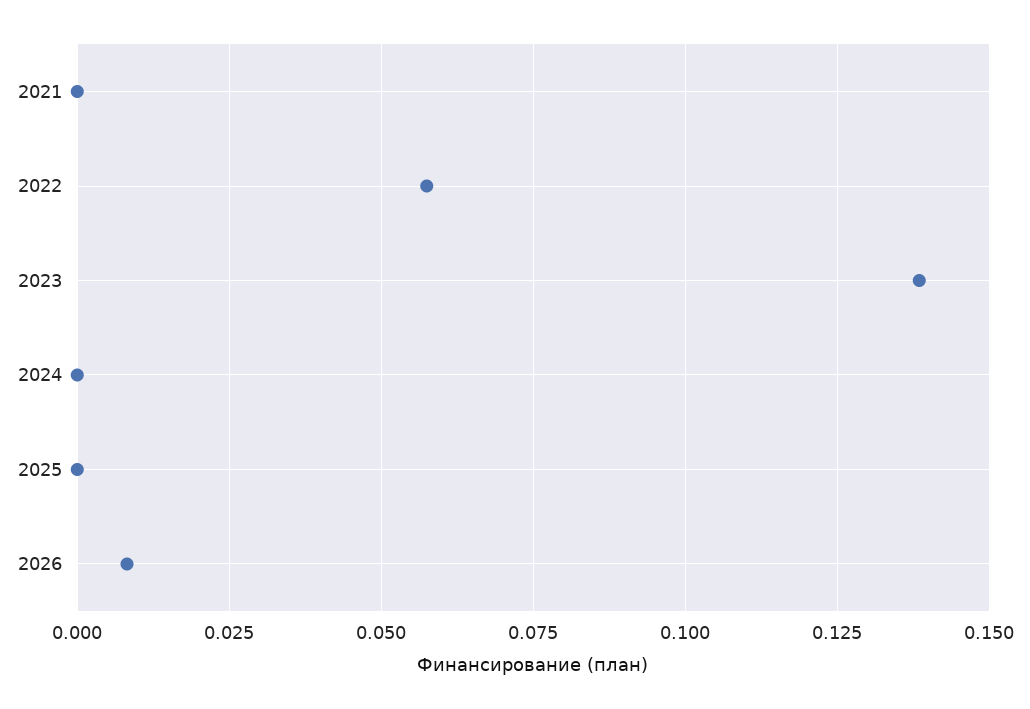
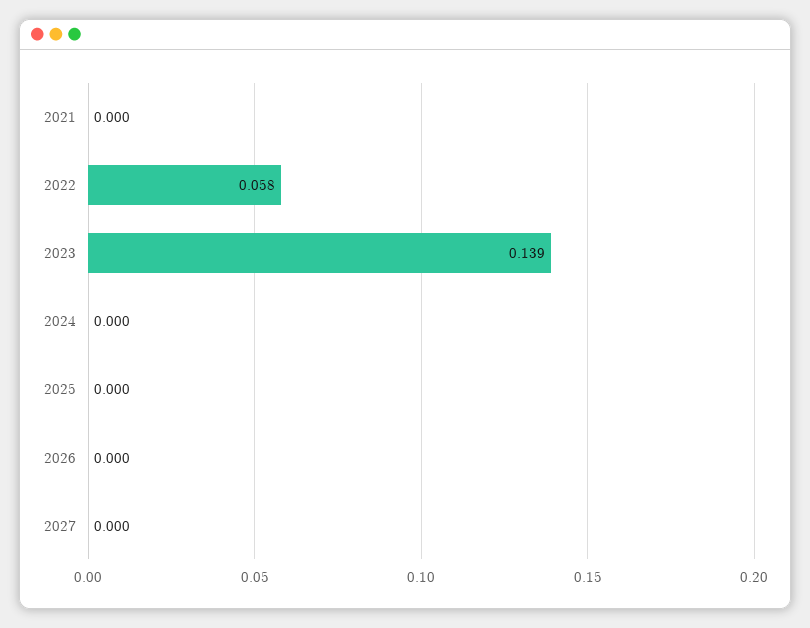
2026: 0.0075 -> 0
2027: none -> 0

